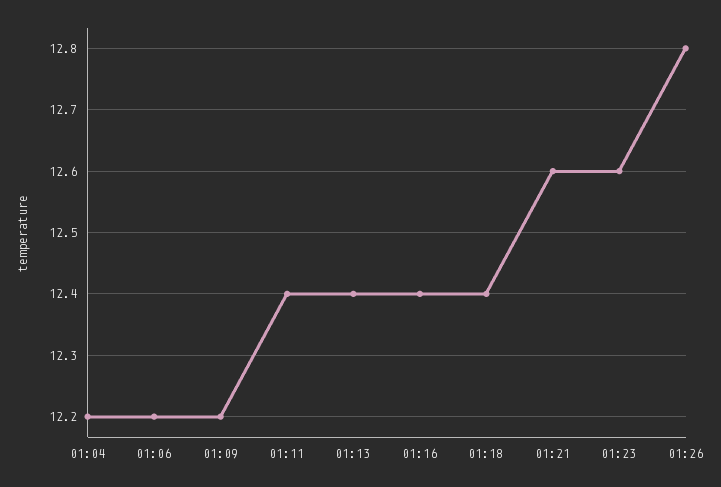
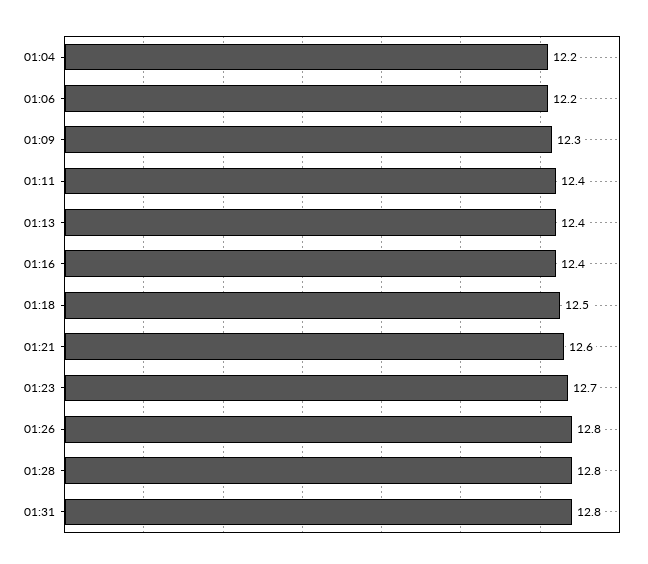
01:09: 12.2 -> 12.3
01:18: 12.4 -> 12.5
01:23: 12.6 -> 12.7
01:28: none -> 12.8
01:31: none -> 12.8

